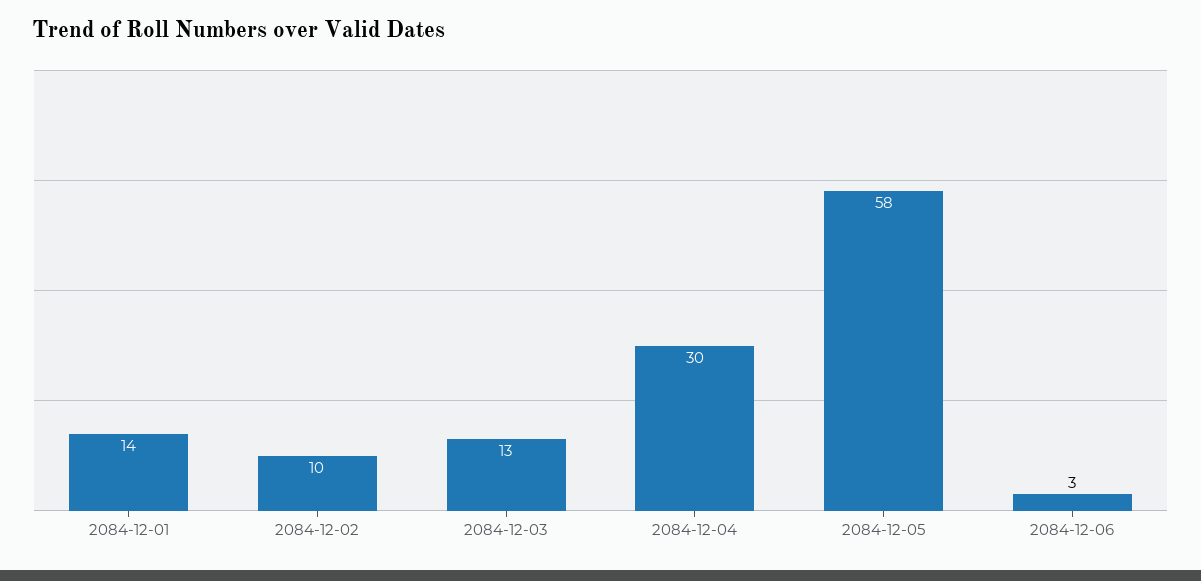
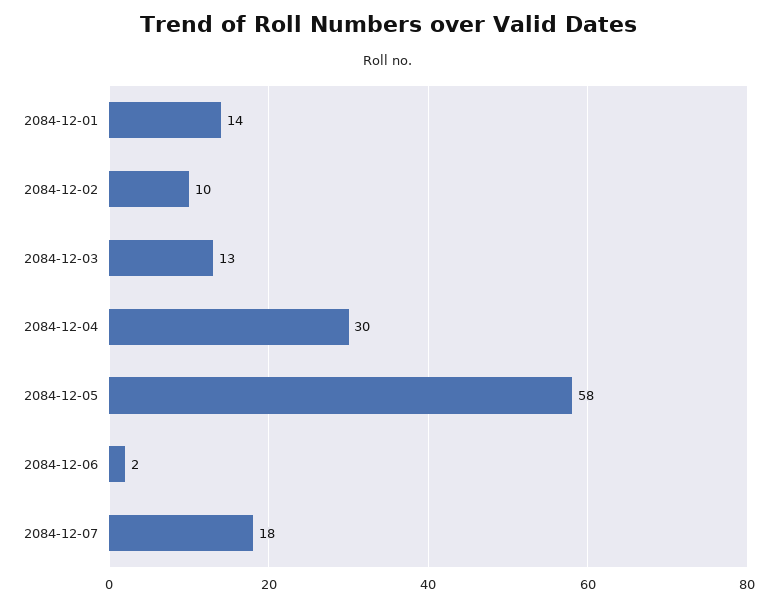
2084-12-06: 3 -> 2
2084-12-07: none -> 18

